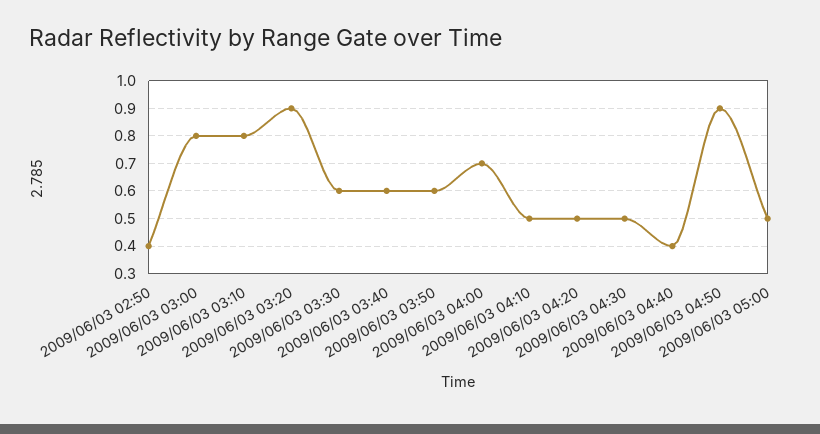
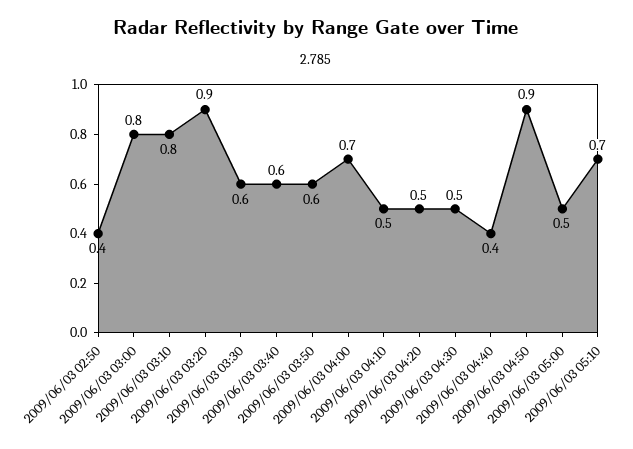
2009/06/03 05:10: none -> 0.7

